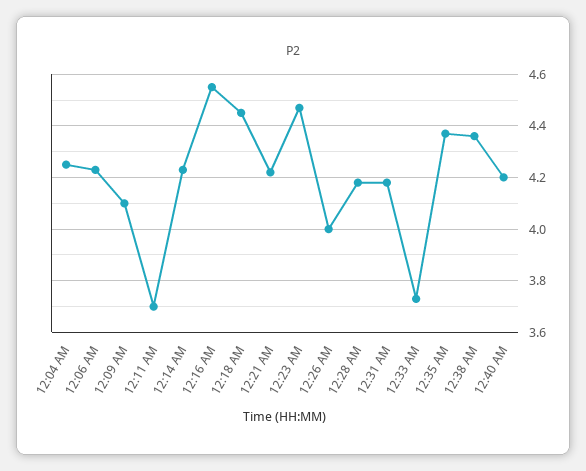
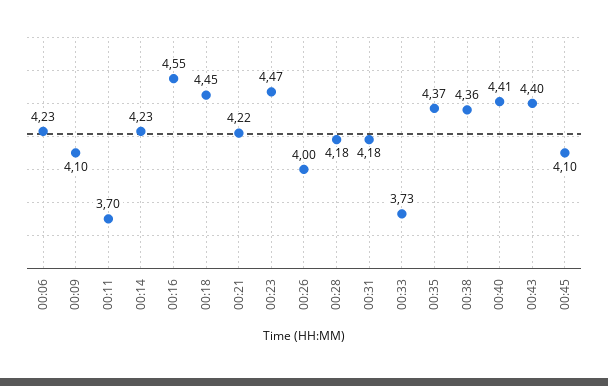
12:04 AM: 4.25 -> none
12:40 AM: 4.2 -> 4.41
00:43: none -> 4.4
00:45: none -> 4.1

